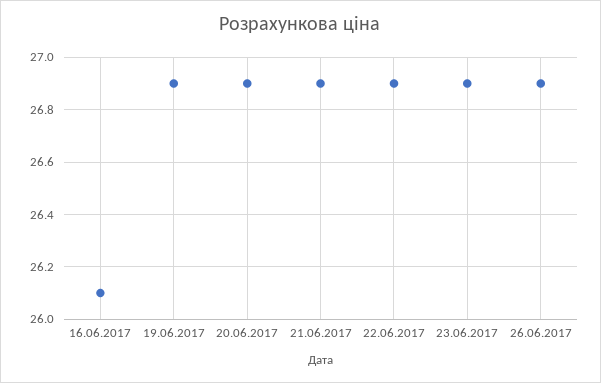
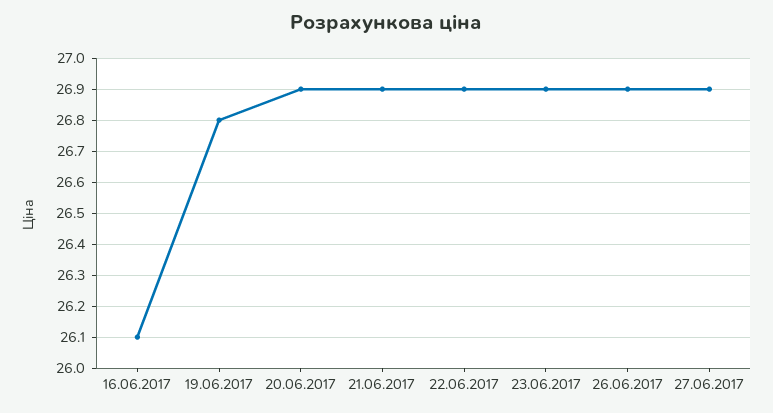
19.06.2017: 26.9 -> 26.8
27.06.2017: none -> 26.9

